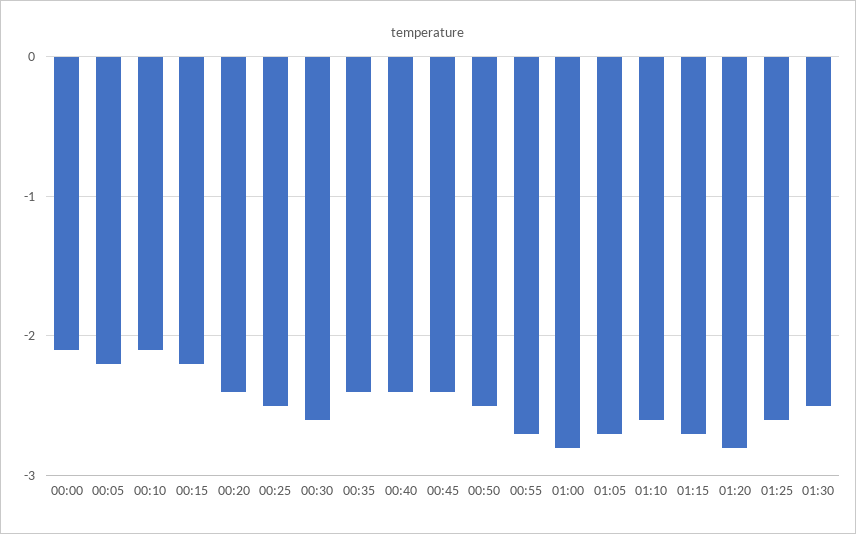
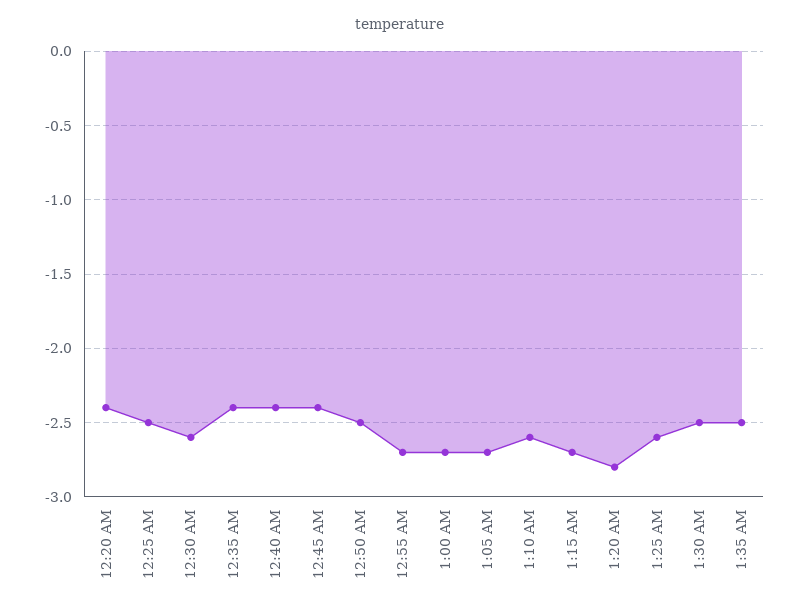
00:00: -2.1 -> none
00:05: -2.2 -> none
00:10: -2.1 -> none
00:15: -2.2 -> none
01:00: -2.8 -> -2.7
1:35 AM: none -> -2.5

